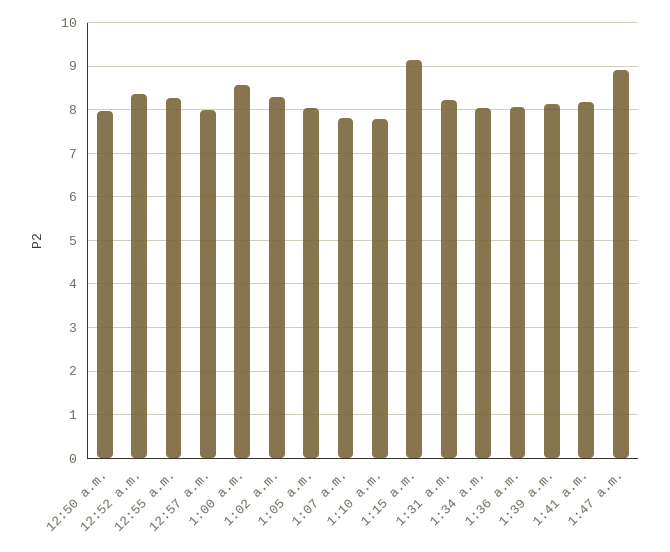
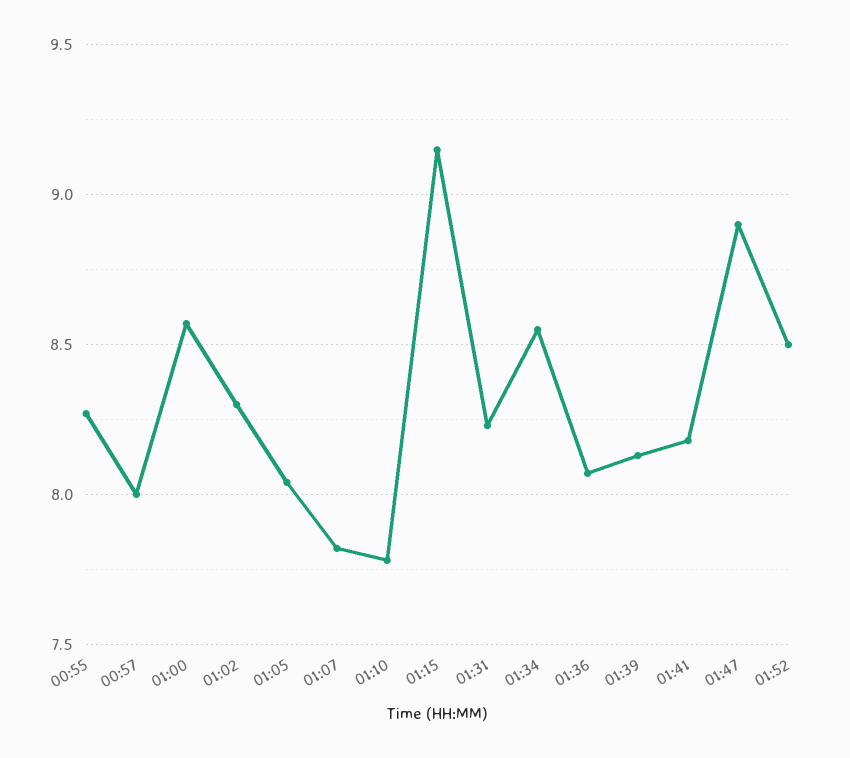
12:50 a.m.: 8 -> none
12:52 a.m.: 8.4 -> none
1:34 a.m.: 8 -> 8.55
01:52: none -> 8.5

